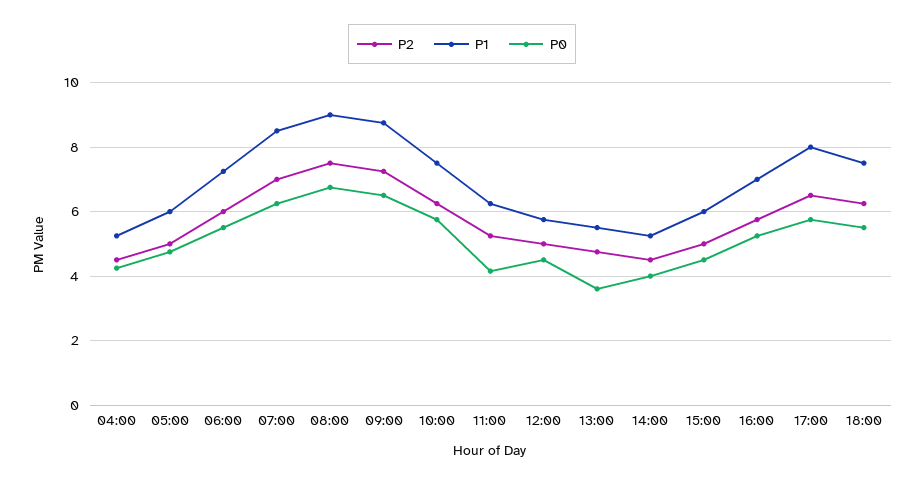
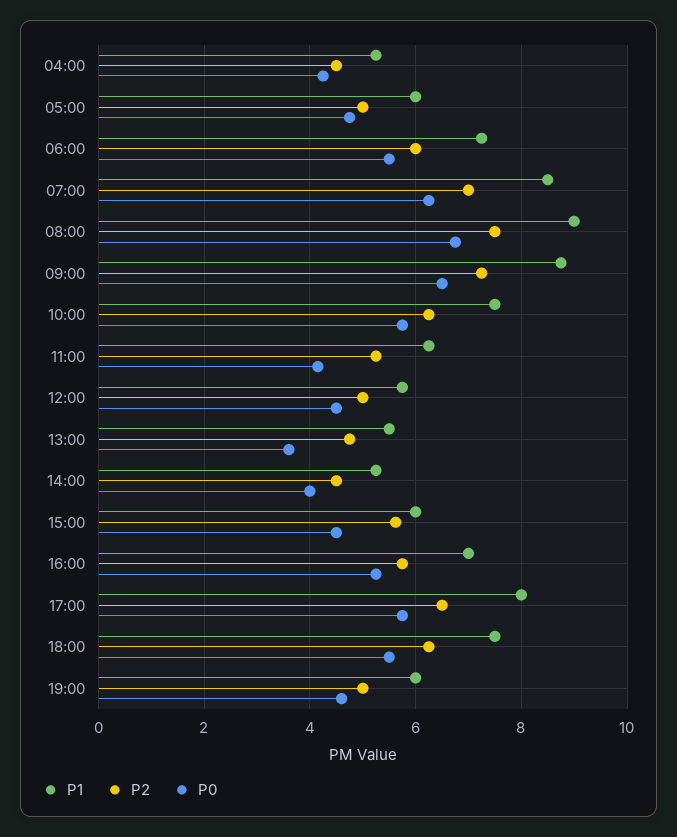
P2, 15:00: 5 -> 5.6
P1, 19:00: none -> 6
P2, 19:00: none -> 5
P0, 19:00: none -> 4.6

